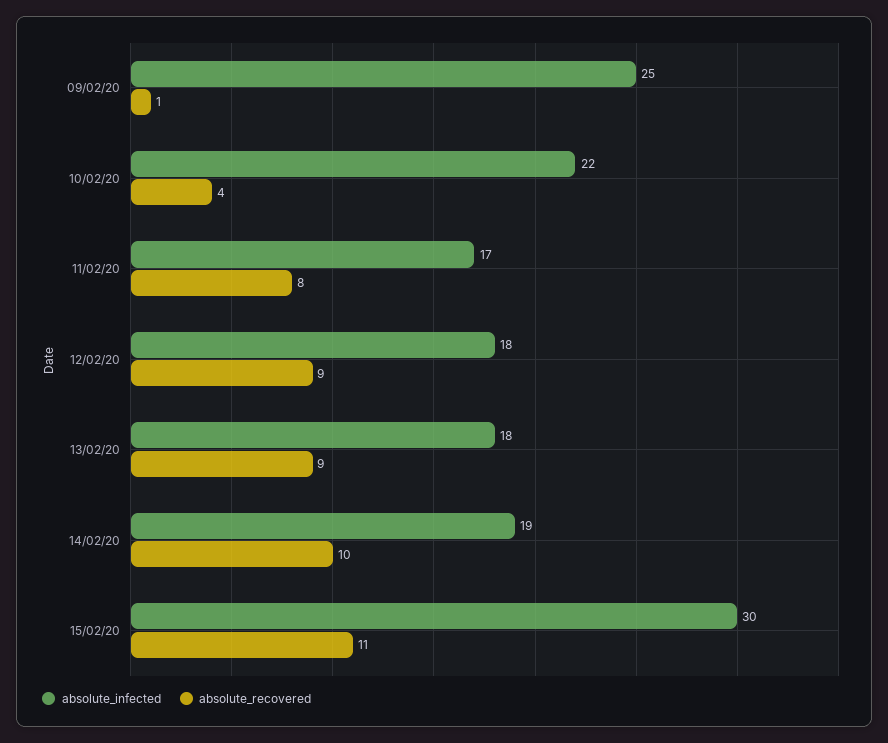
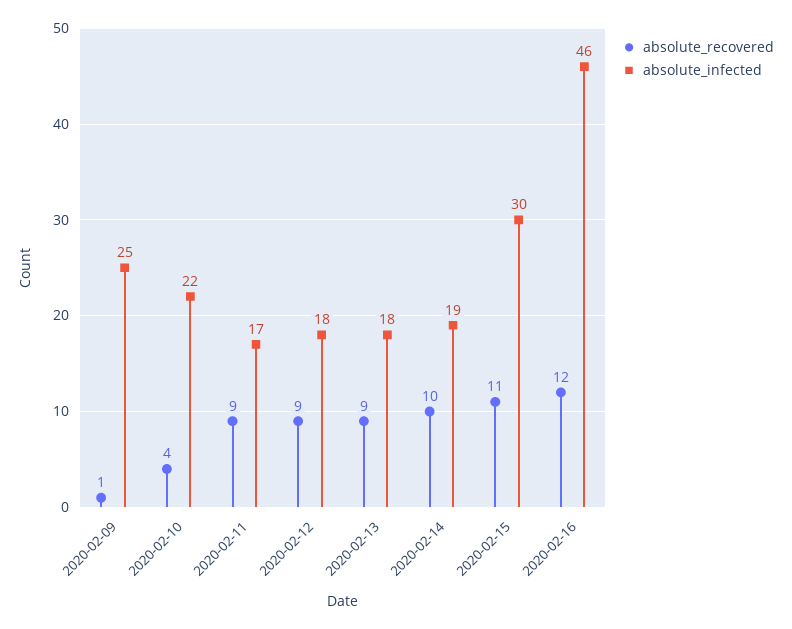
absolute_recovered, 11/02/20: 8 -> 9
absolute_recovered, 2020-02-16: none -> 12
absolute_infected, 2020-02-16: none -> 46

